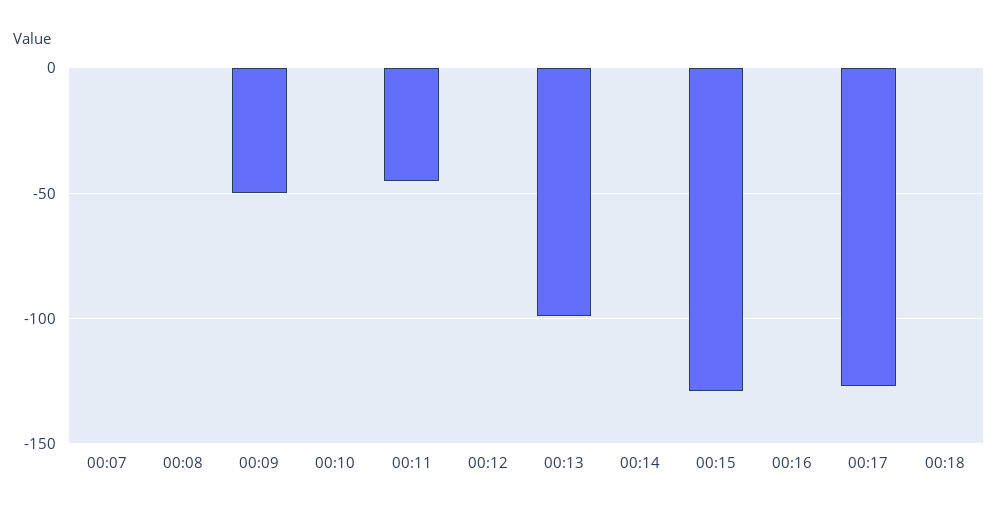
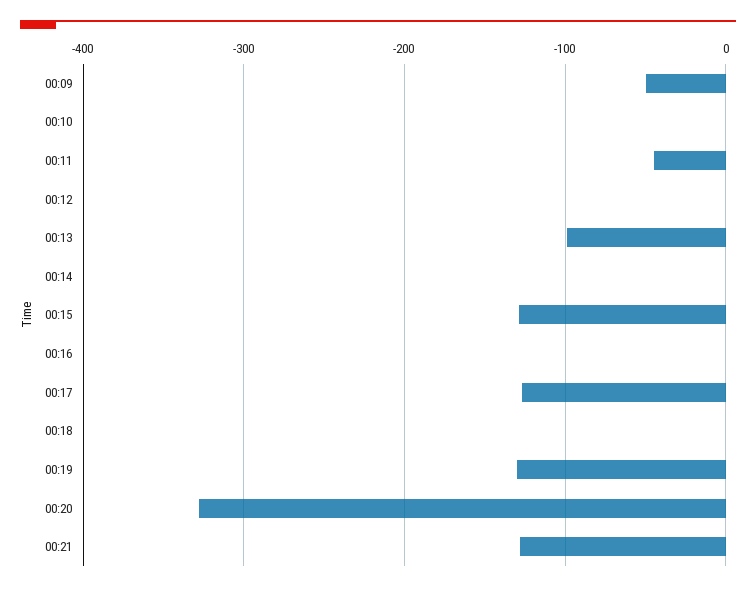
00:07: 0 -> none
00:08: 0 -> none
00:19: none -> -130
00:20: none -> -330
00:21: none -> -130

